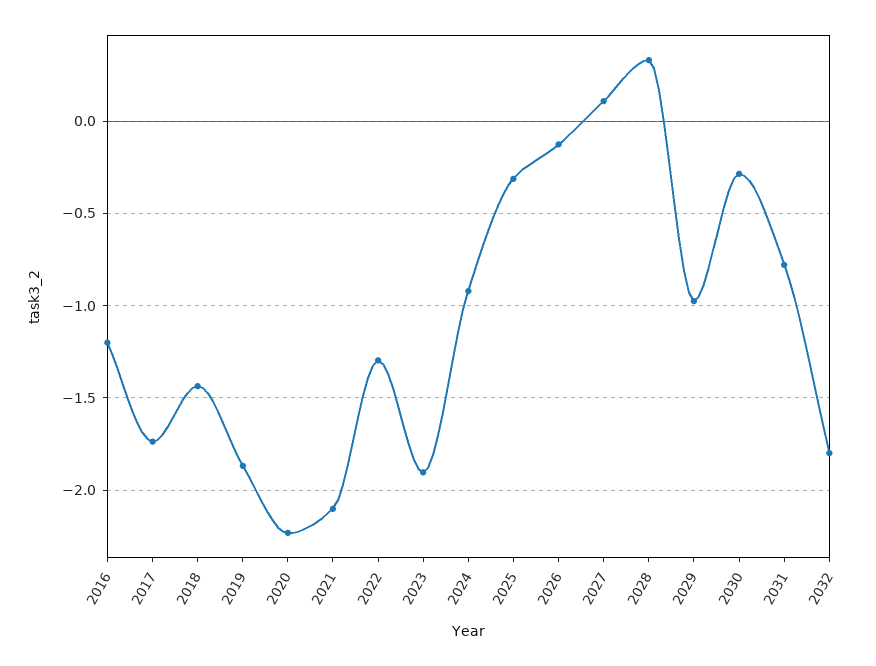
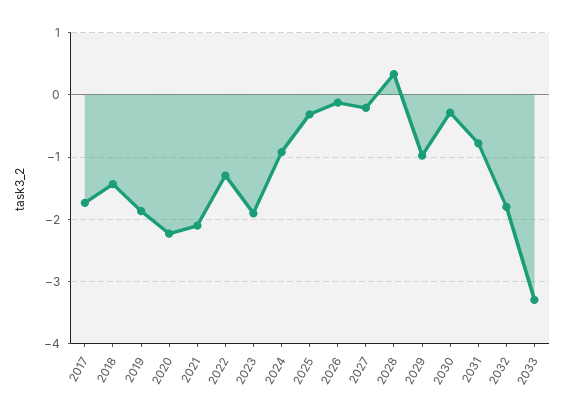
2016: -1.2 -> none
2027: 0.1 -> -0.2
2033: none -> -3.3

